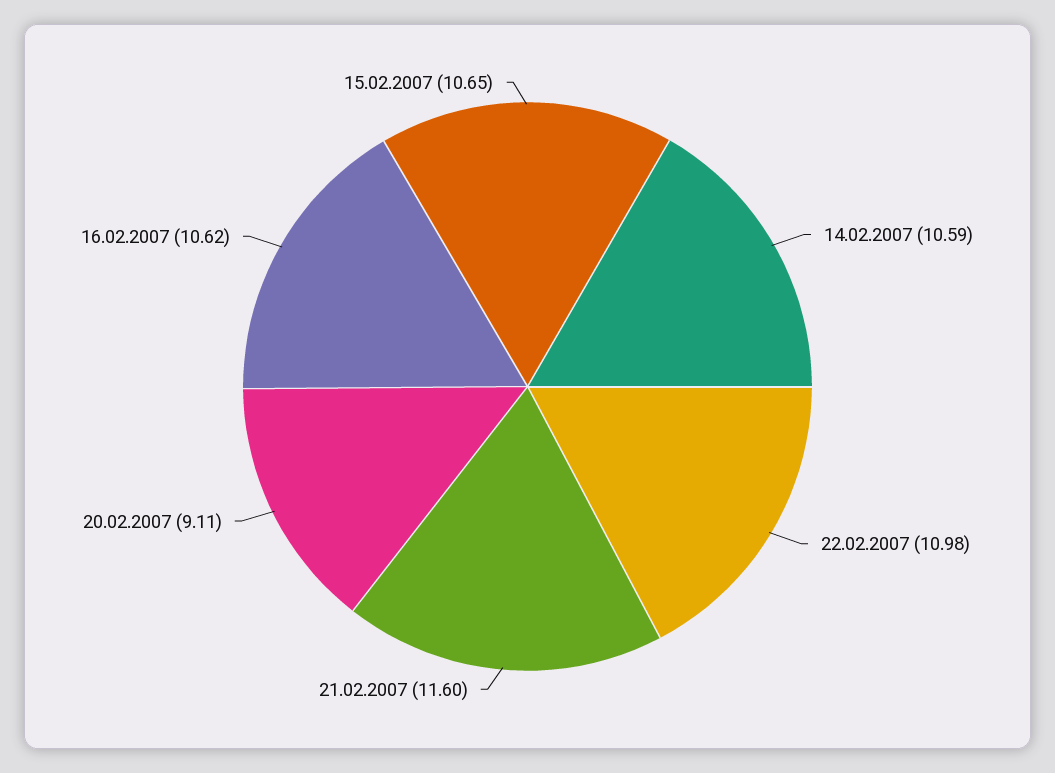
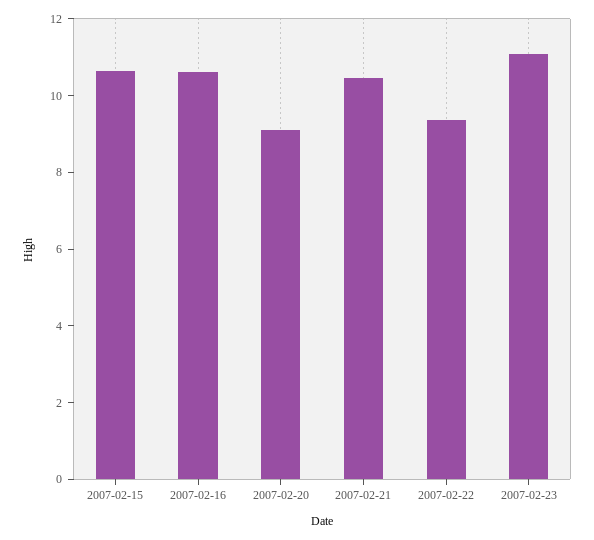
14.02.2007: 10.59 -> none
22.02.2007: 10.98 -> 9.5
21.02.2007: 11.6 -> 10.5
2007-02-23: none -> 11

